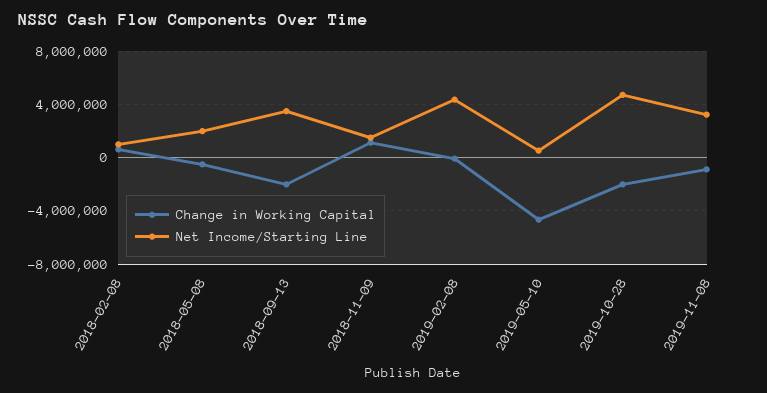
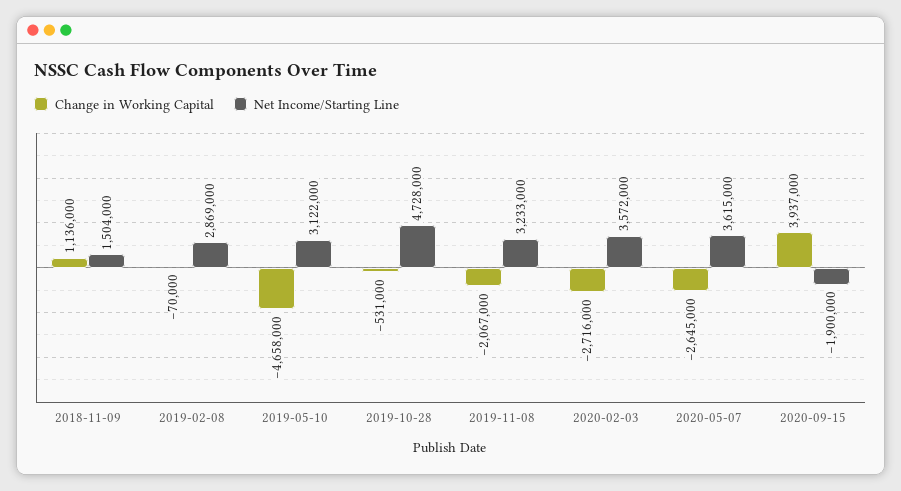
Change in Working Capital, 2018-02-08: 500000 -> none
Net Income/Starting Line, 2018-02-08: 1000000 -> none
Change in Working Capital, 2018-05-08: -500000 -> none
Net Income/Starting Line, 2018-05-08: 2000000 -> none
Change in Working Capital, 2018-09-13: -2000000 -> none
Net Income/Starting Line, 2018-09-13: 3500000 -> none
Net Income/Starting Line, 2019-02-08: 4500000 -> 2869000
Net Income/Starting Line, 2019-05-10: 500000 -> 3122000
Change in Working Capital, 2019-10-28: -2000000 -> -531000
Change in Working Capital, 2019-11-08: -1000000 -> -2067000
Change in Working Capital, 2020-02-03: none -> -2716000
Net Income/Starting Line, 2020-02-03: none -> 3572000
Change in Working Capital, 2020-05-07: none -> -2645000
Net Income/Starting Line, 2020-05-07: none -> 3615000
Change in Working Capital, 2020-09-15: none -> 3937000
Net Income/Starting Line, 2020-09-15: none -> -1900000

